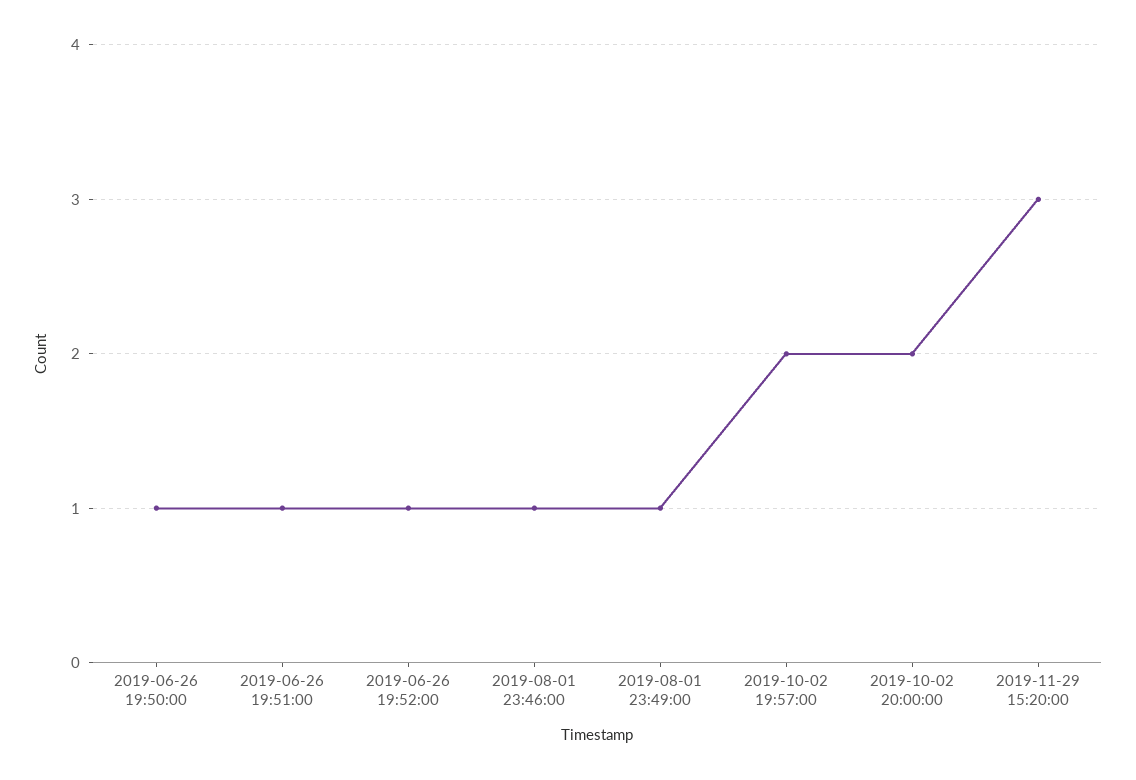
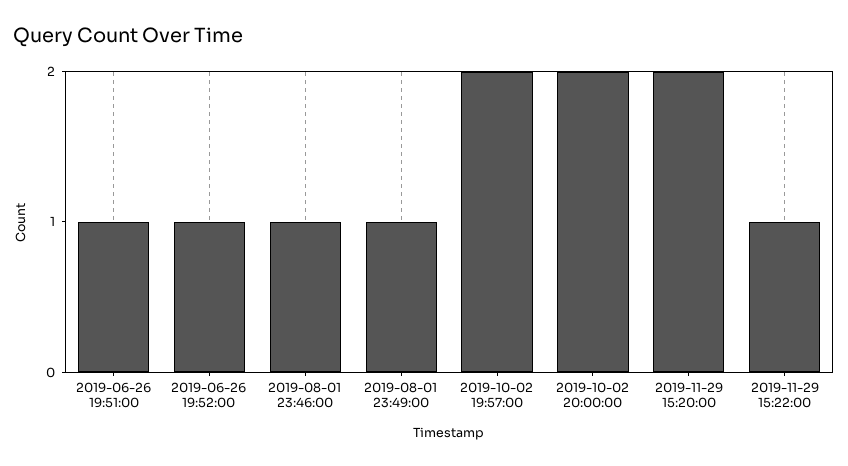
2019-06-26 19:50:00: 1 -> none
2019-11-29 15:20:00: 3 -> 2
2019-11-29 15:22:00: none -> 1

